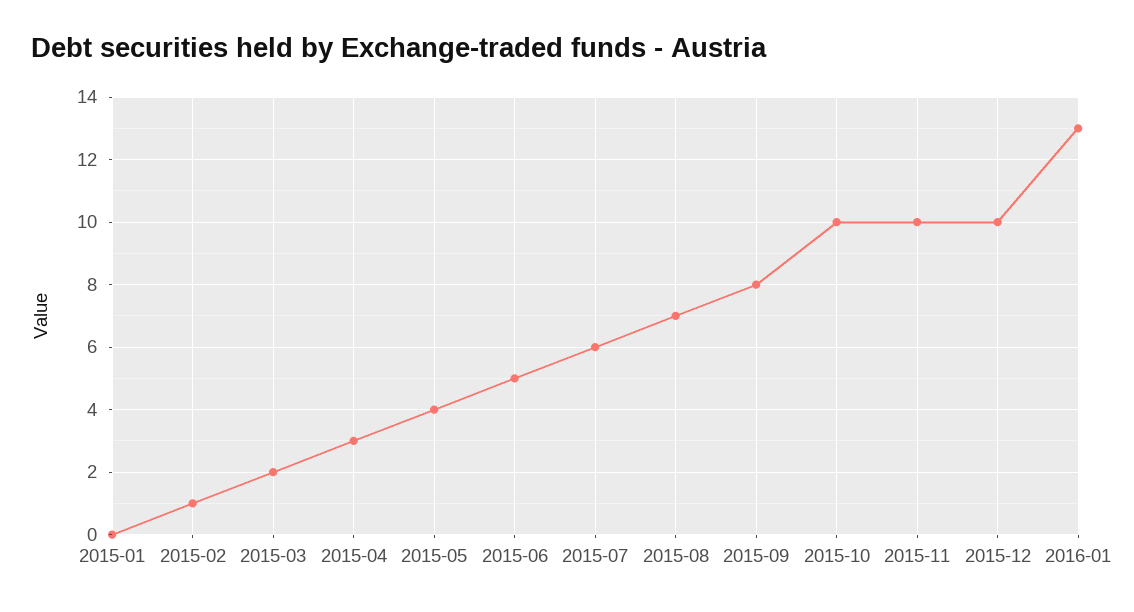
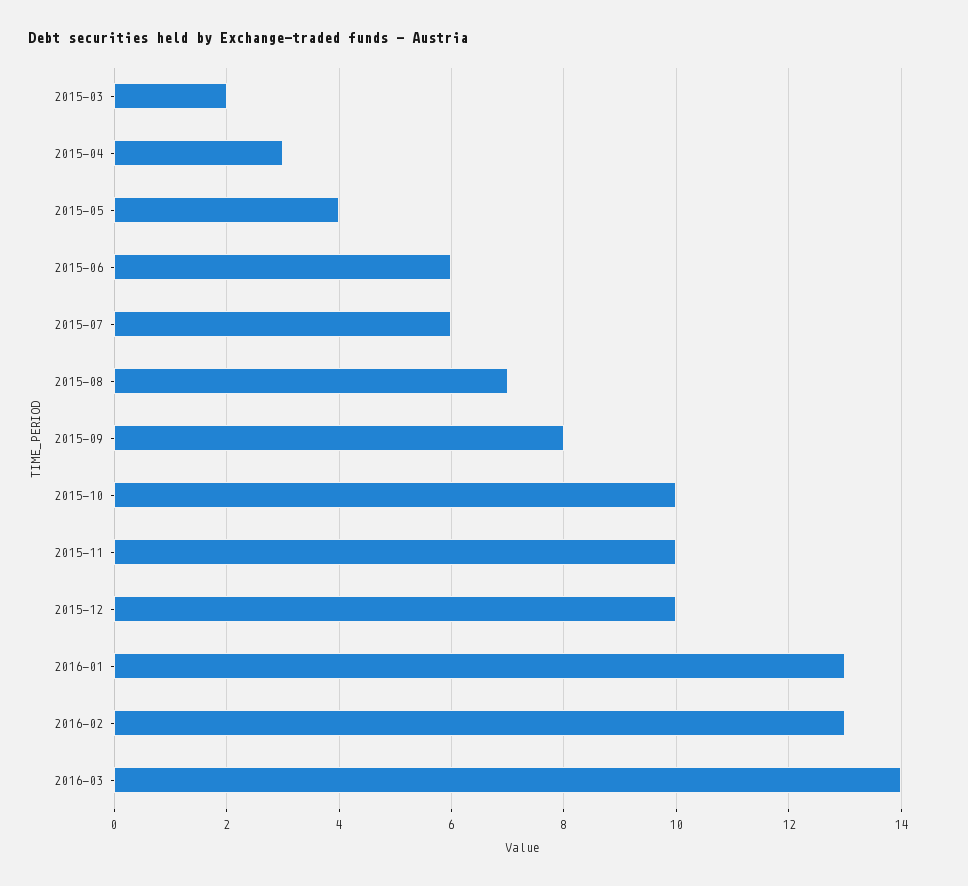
2015-01: 0 -> none
2015-02: 1 -> none
2015-06: 5 -> 6
2016-02: none -> 13
2016-03: none -> 14

